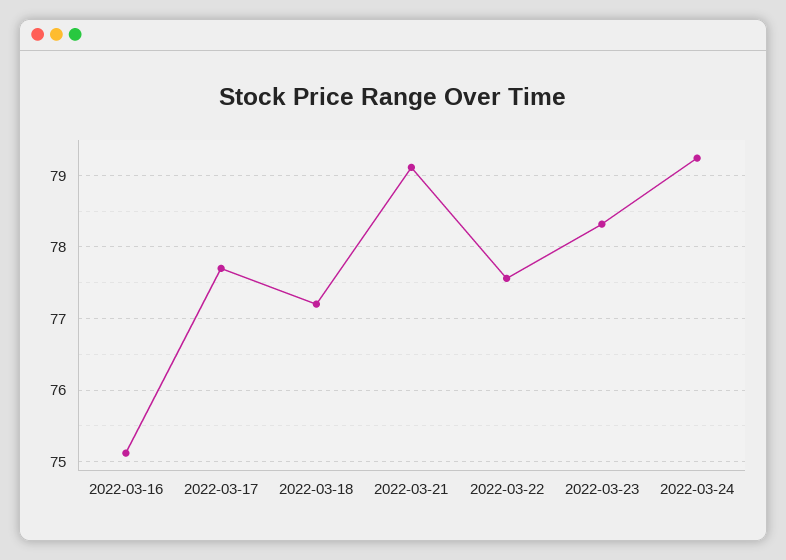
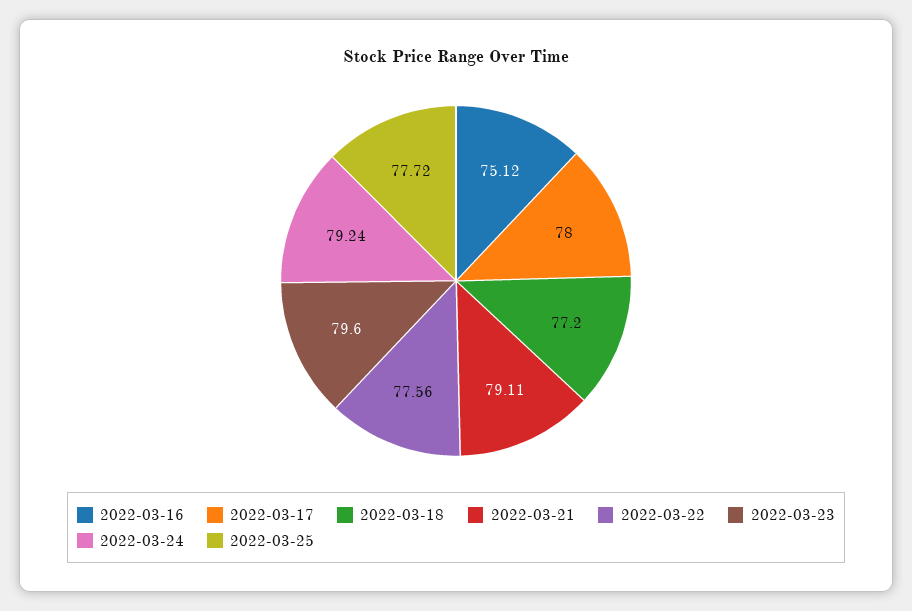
2022-03-17: 77.7 -> 78
2022-03-23: 78.3 -> 79.6
2022-03-25: none -> 77.72

